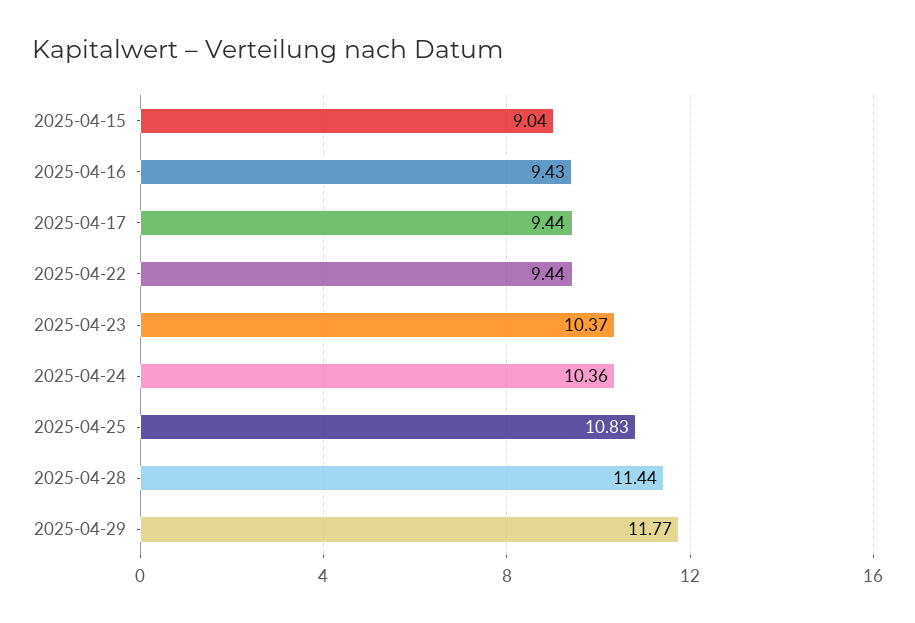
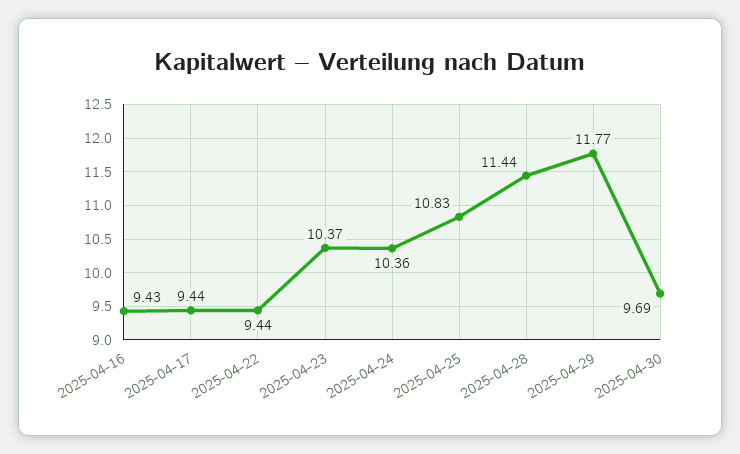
2025-04-15: 9.04 -> none
2025-04-30: none -> 9.69

